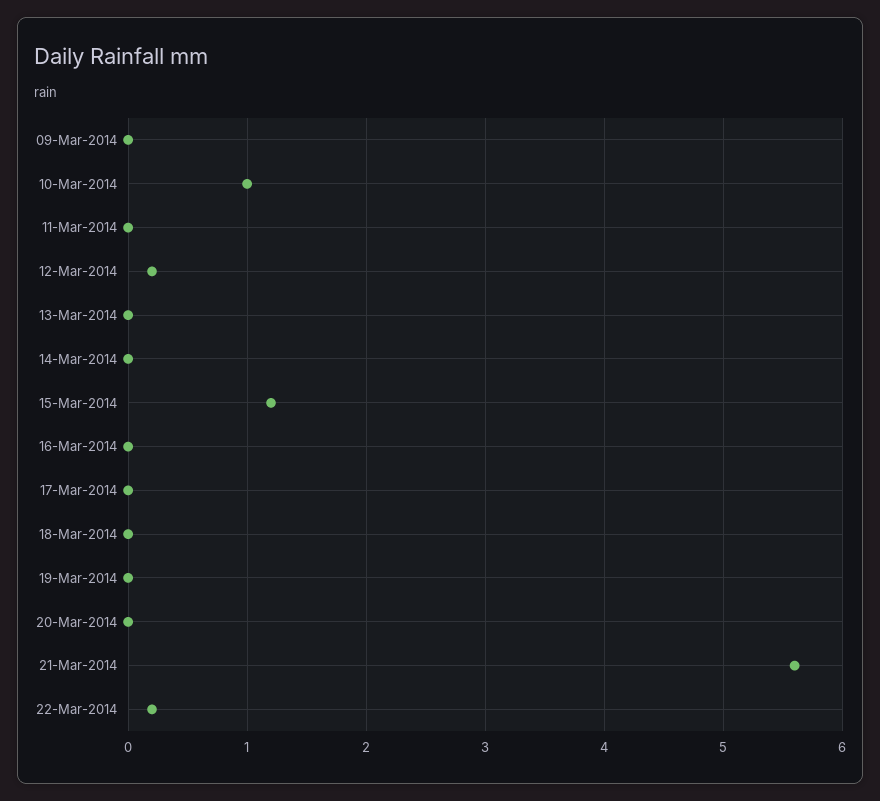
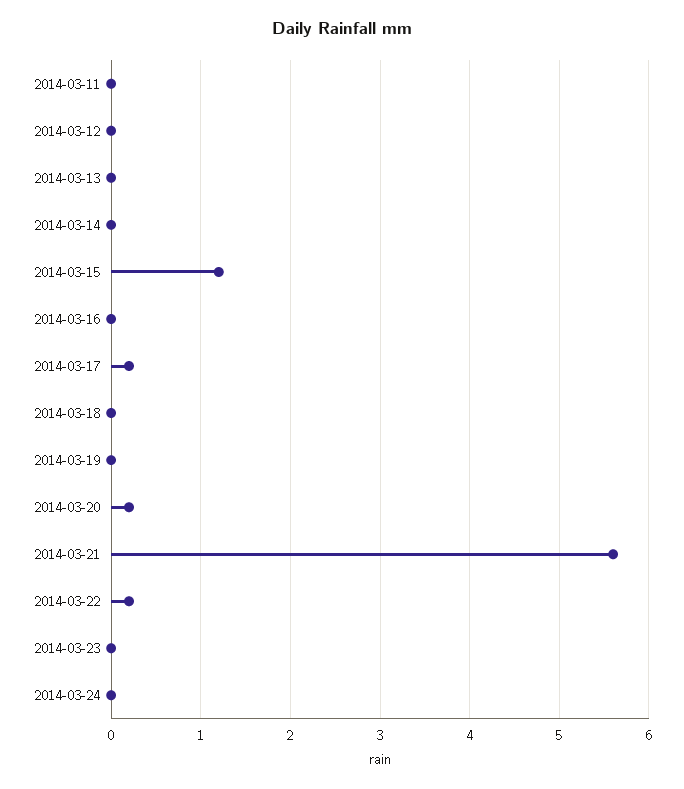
09-Mar-2014: 0 -> none
10-Mar-2014: 1 -> none
12-Mar-2014: 0.2 -> 0
17-Mar-2014: 0 -> 0.2
20-Mar-2014: 0 -> 0.2
2014-03-23: none -> 0
2014-03-24: none -> 0

